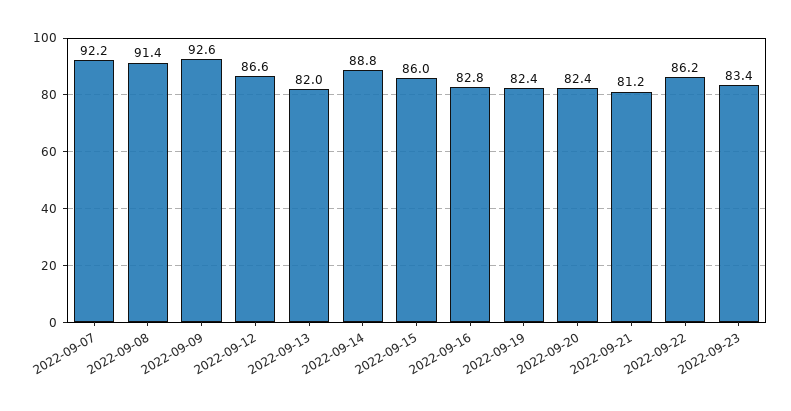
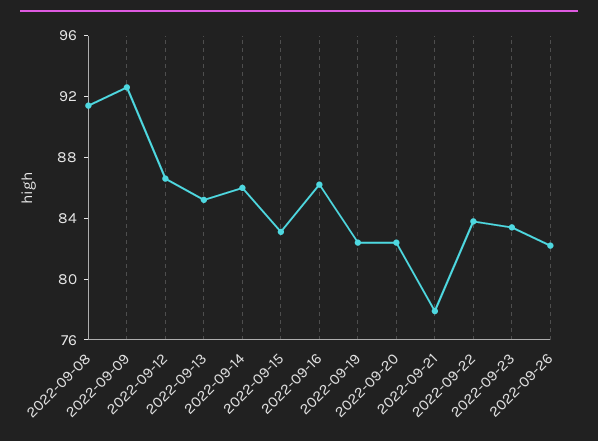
2022-09-07: 92.2 -> none
2022-09-13: 82 -> 85
2022-09-14: 88.8 -> 86
2022-09-15: 86 -> 83
2022-09-16: 82.8 -> 86
2022-09-21: 81.2 -> 78
2022-09-22: 86.2 -> 84
2022-09-26: none -> 82

